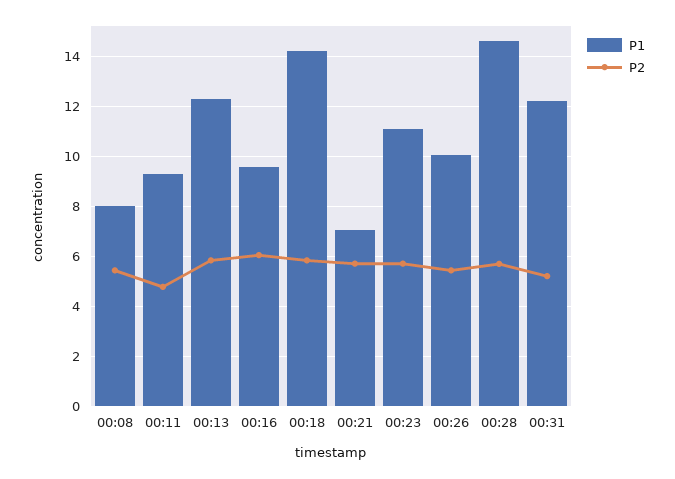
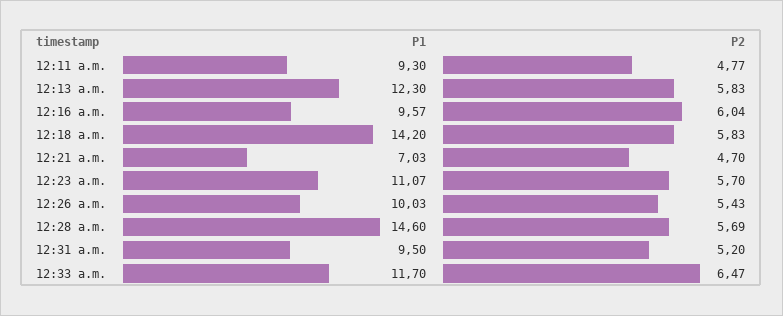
P1, 00:08: 8 -> none
P2, 00:08: 5.5 -> none
P2, 00:21: 5.75 -> 4.7
P1, 00:31: 12.25 -> 9.5
P1, 12:33 a.m.: none -> 11.7
P2, 12:33 a.m.: none -> 6.47

